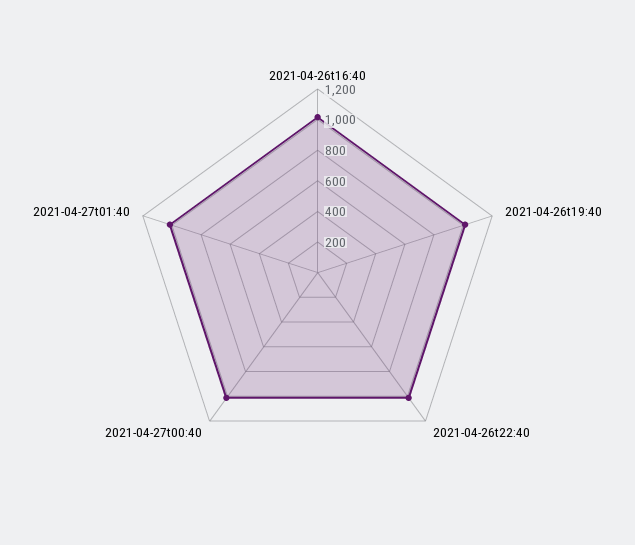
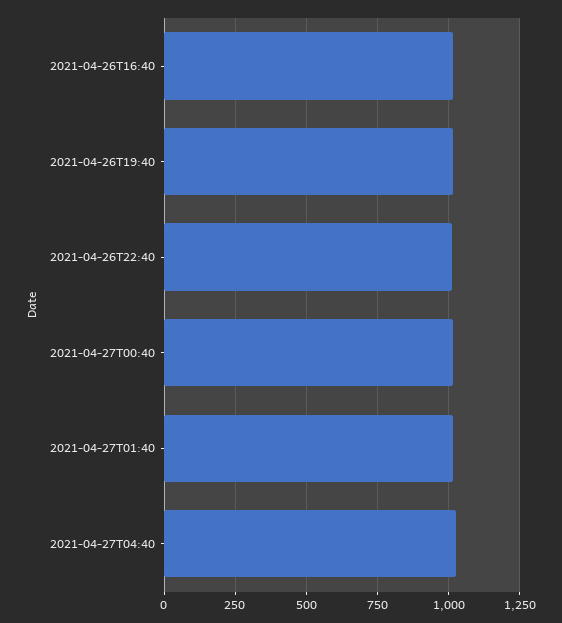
2021-04-27T04:40: none -> 1025

